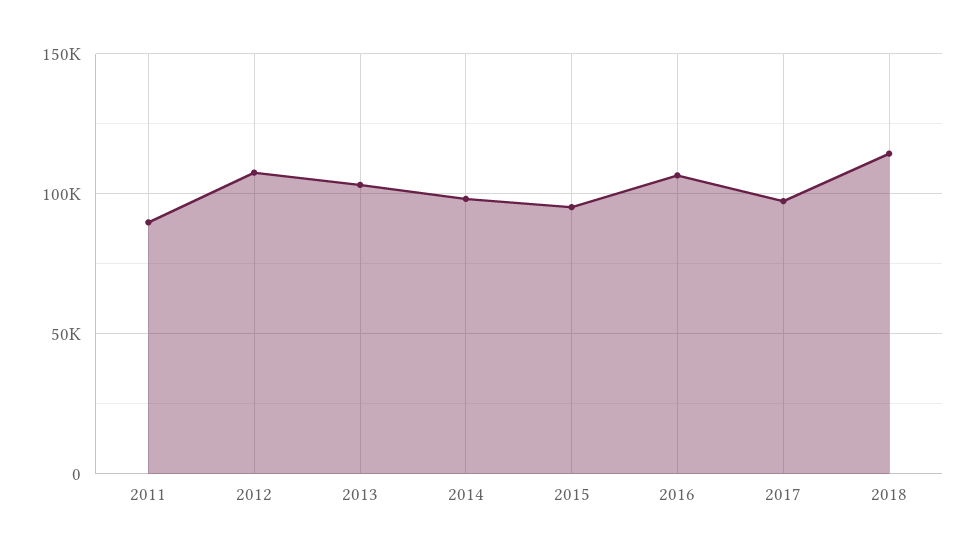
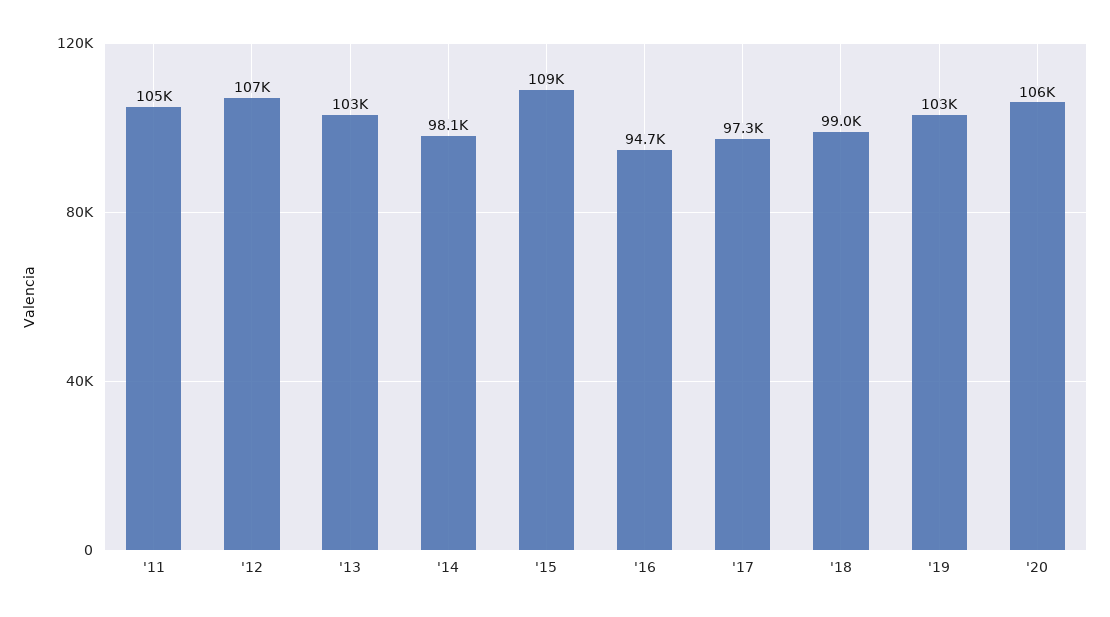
2011: 90000 -> 105000
2015: 95000 -> 109000
2016: 105000 -> 94700
2018: 115000 -> 99000
'19: none -> 103000
'20: none -> 106000

